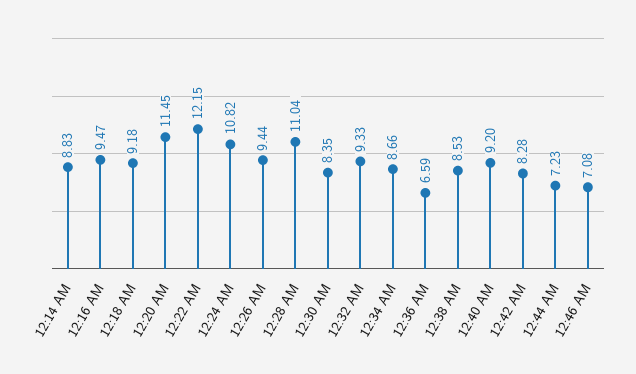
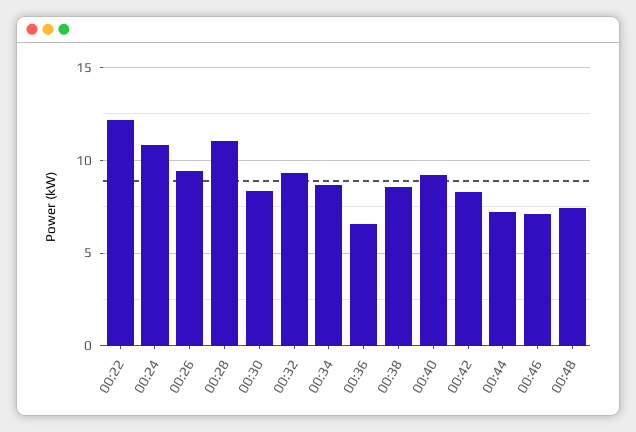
12:14 AM: 8.83 -> none
12:16 AM: 9.47 -> none
12:18 AM: 9.18 -> none
12:20 AM: 11.45 -> none
00:48: none -> 7.5

